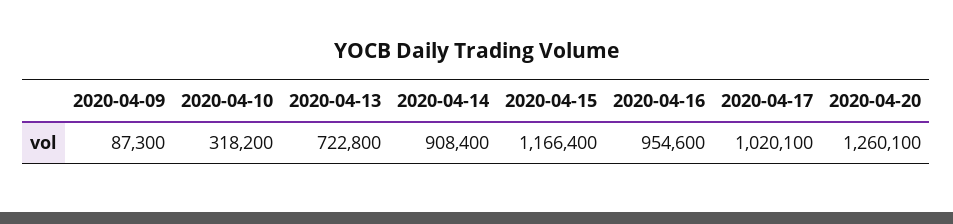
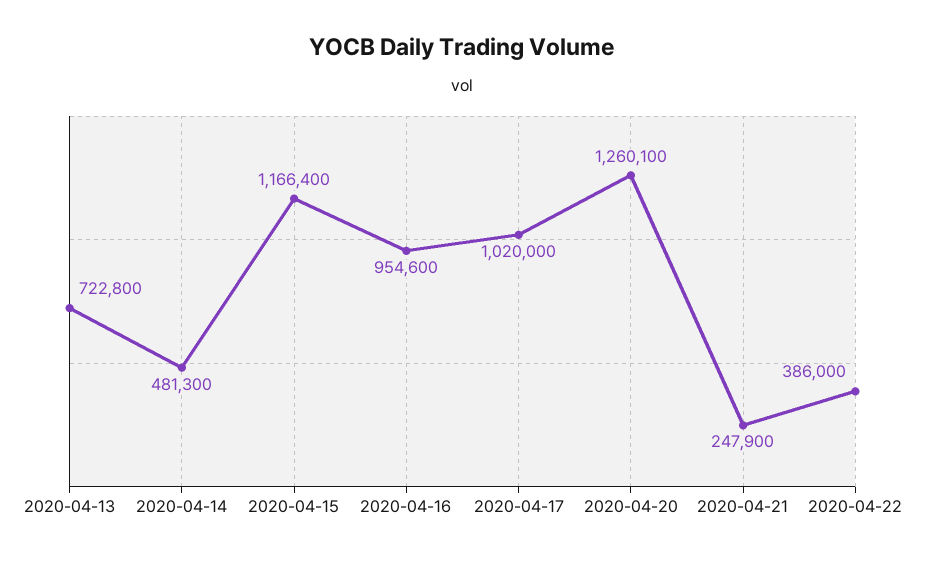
2020-04-09: 87300 -> none
2020-04-10: 318200 -> none
2020-04-14: 908400 -> 481300
2020-04-17: 1020100 -> 1020000
2020-04-21: none -> 247900
2020-04-22: none -> 386000

